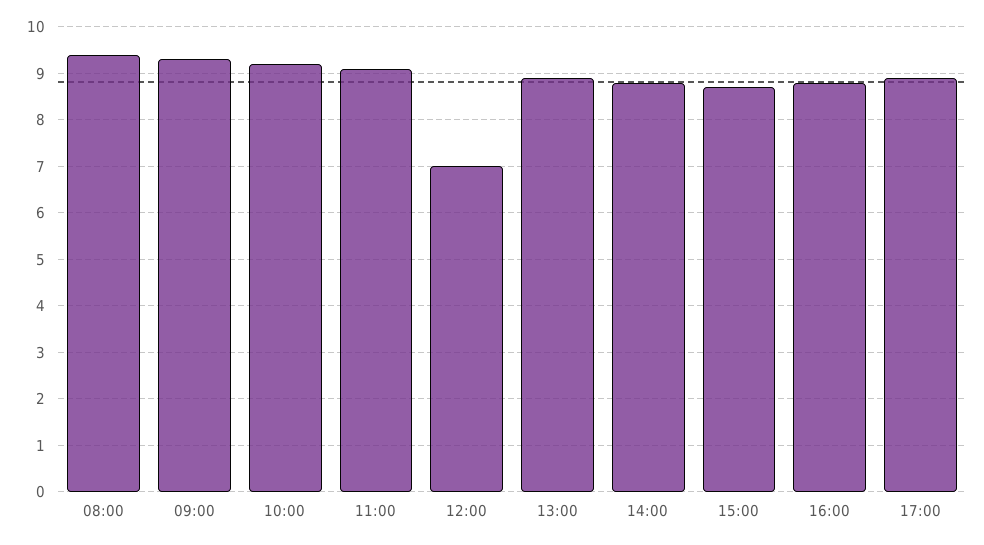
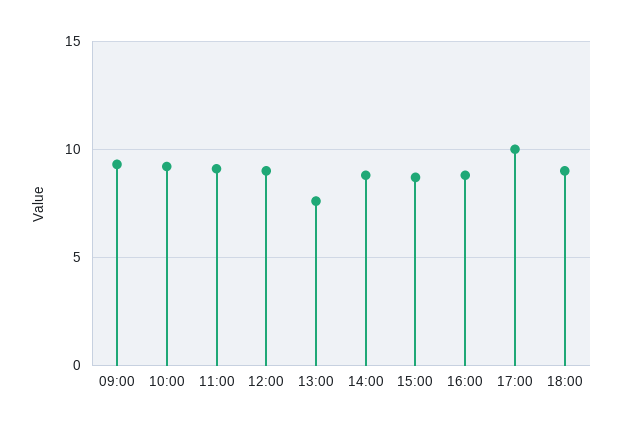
08:00: 9.5 -> none
12:00: 7 -> 9
13:00: 9 -> 7.5
17:00: 9 -> 10
18:00: none -> 9

